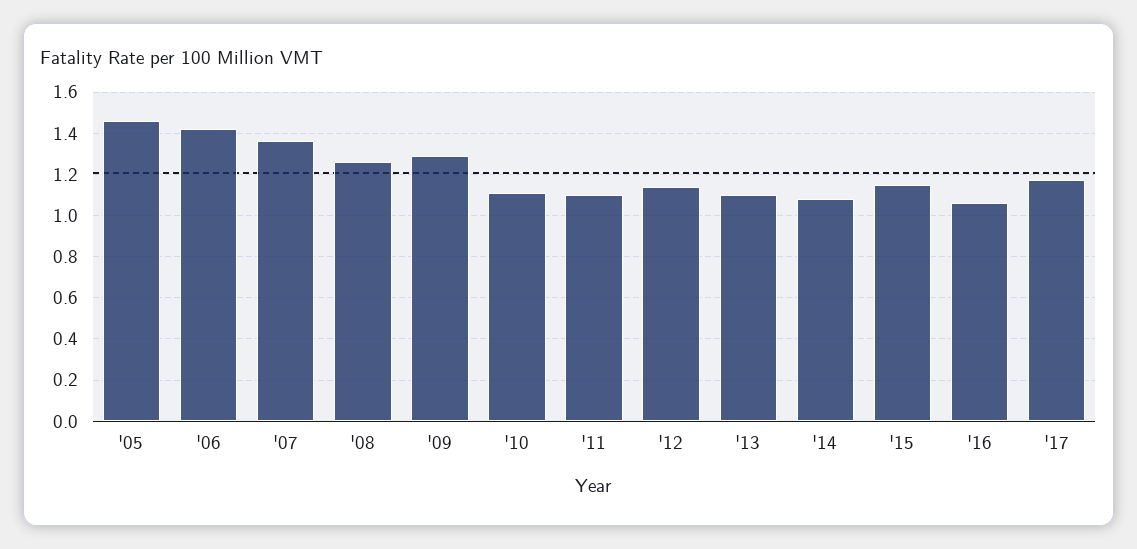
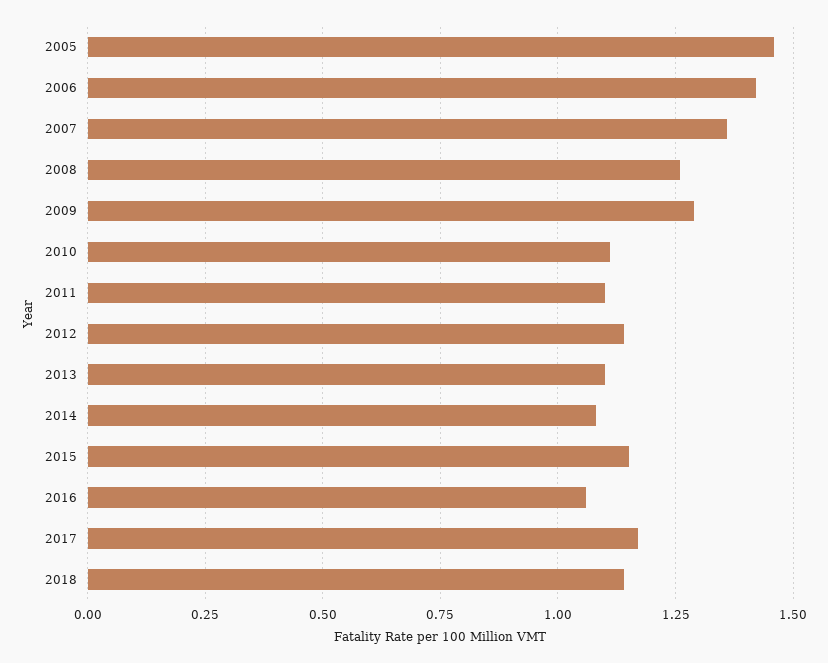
2018: none -> 1.15

